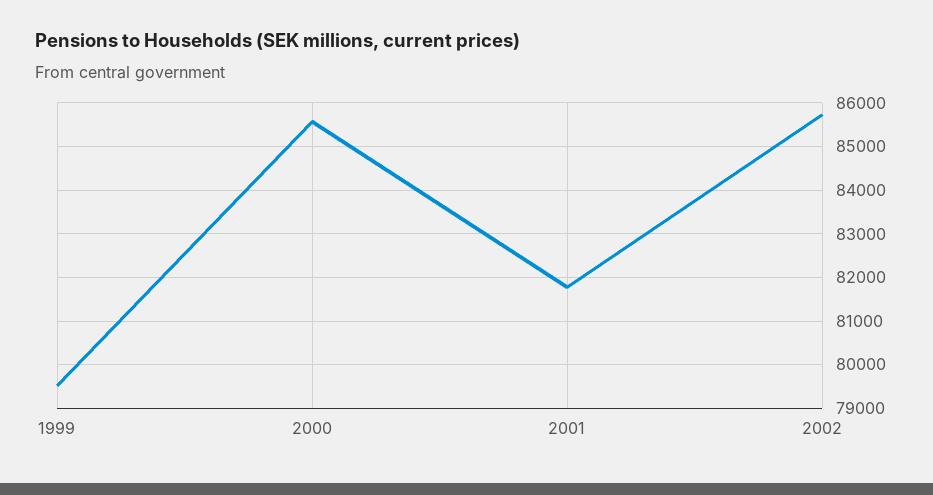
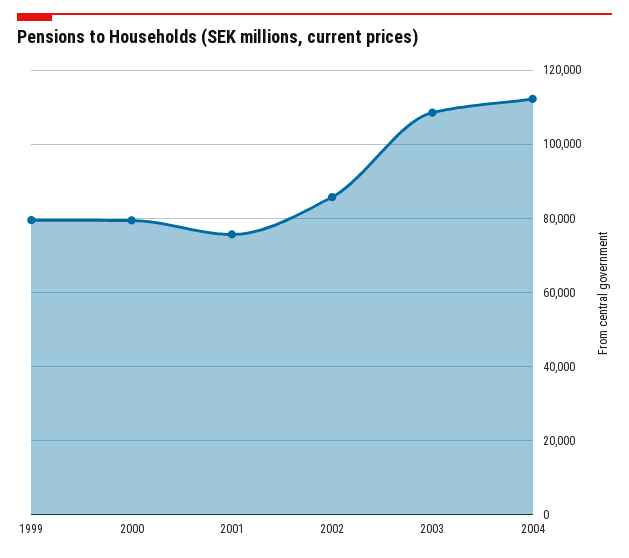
2000: 85600 -> 80000
2001: 81800 -> 76000
2003: none -> 108000
2004: none -> 112000

